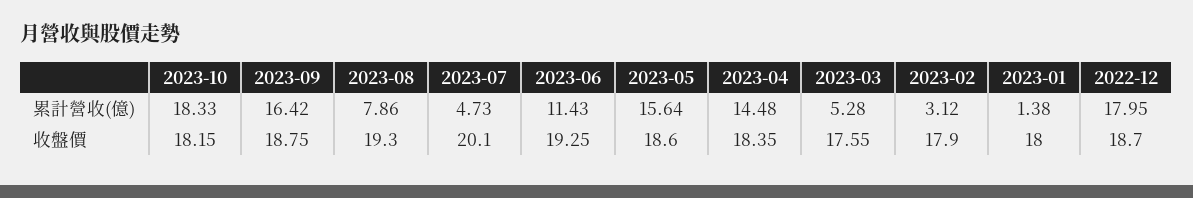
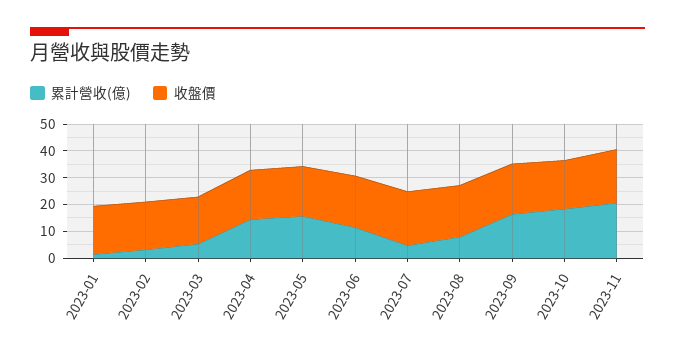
累計營收(億), 2022-12: 17.95 -> none
收盤價, 2022-12: 18.7 -> none
累計營收(億), 2023-11: none -> 20
收盤價, 2023-11: none -> 20

